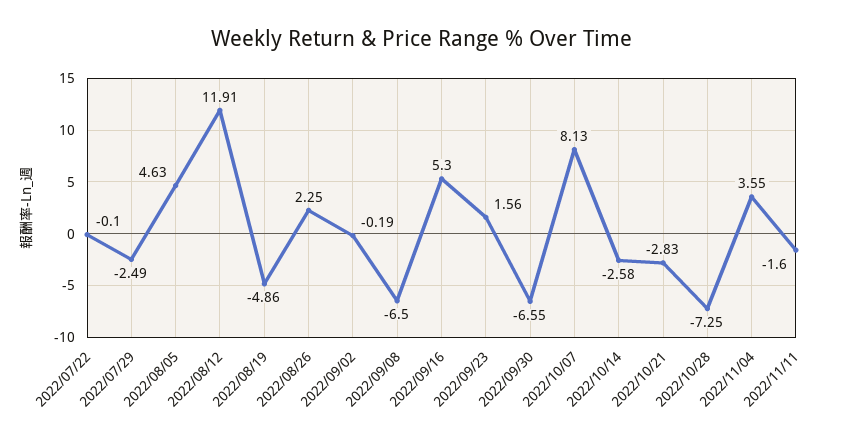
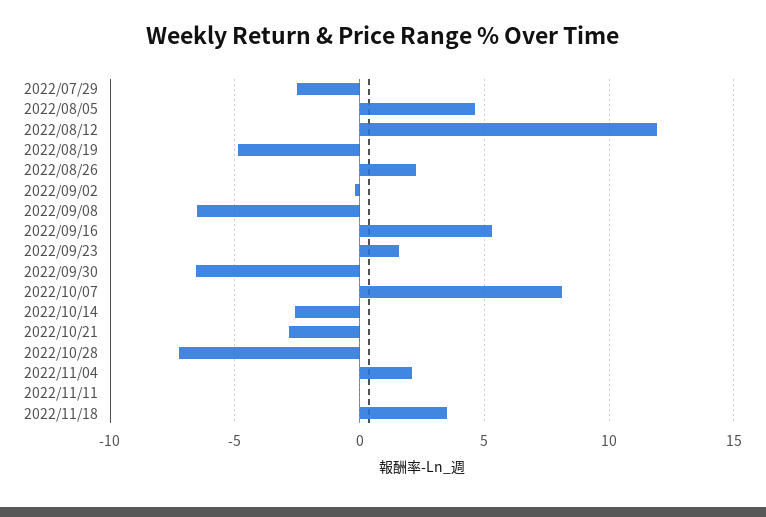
2022/07/22: -0.1 -> none
2022/11/04: 3.55 -> 2
2022/11/11: -1.6 -> 0
2022/11/18: none -> 3.5

